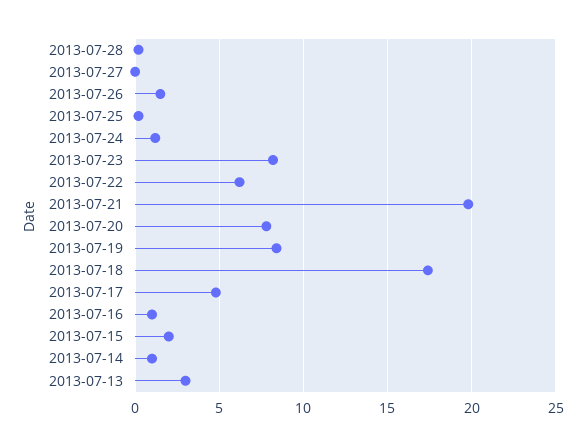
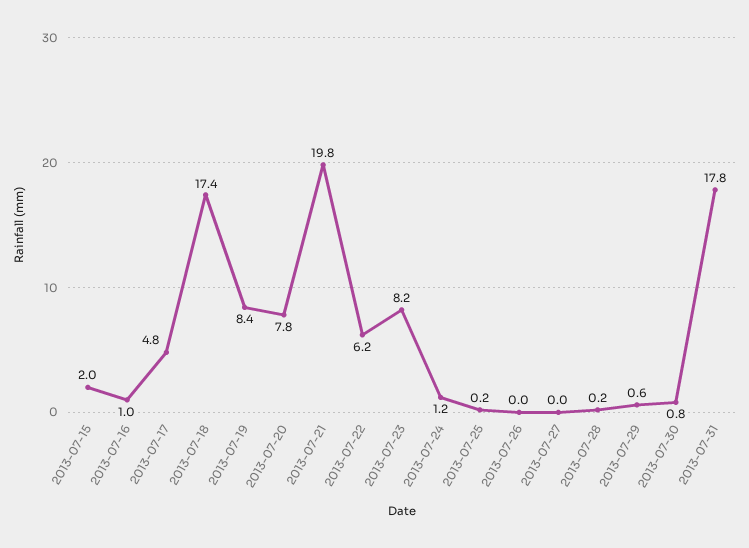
2013-07-26: 1.5 -> 0
2013-07-14: 1 -> none
2013-07-13: 3 -> none
2013-07-29: none -> 0.6
2013-07-30: none -> 0.8
2013-07-31: none -> 17.8

